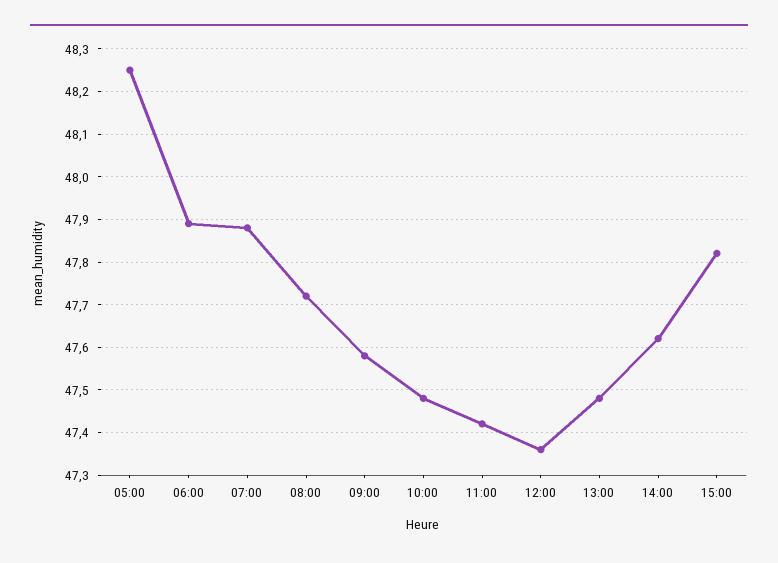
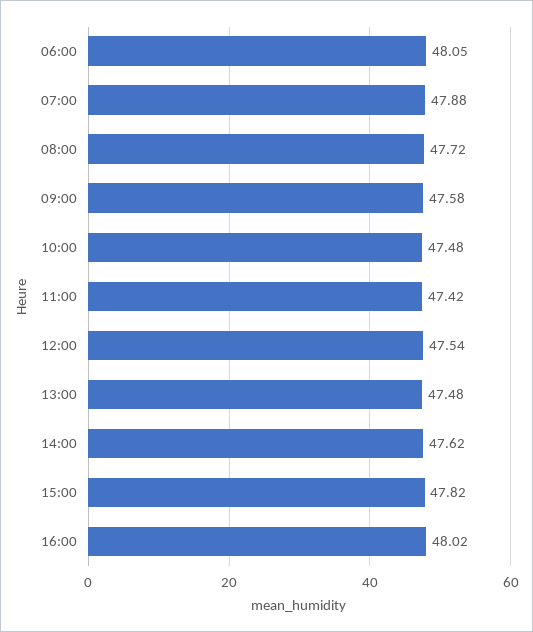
05:00: 48.25 -> none
06:00: 47.9 -> 48.05
12:00: 47.35 -> 47.54
16:00: none -> 48.02

